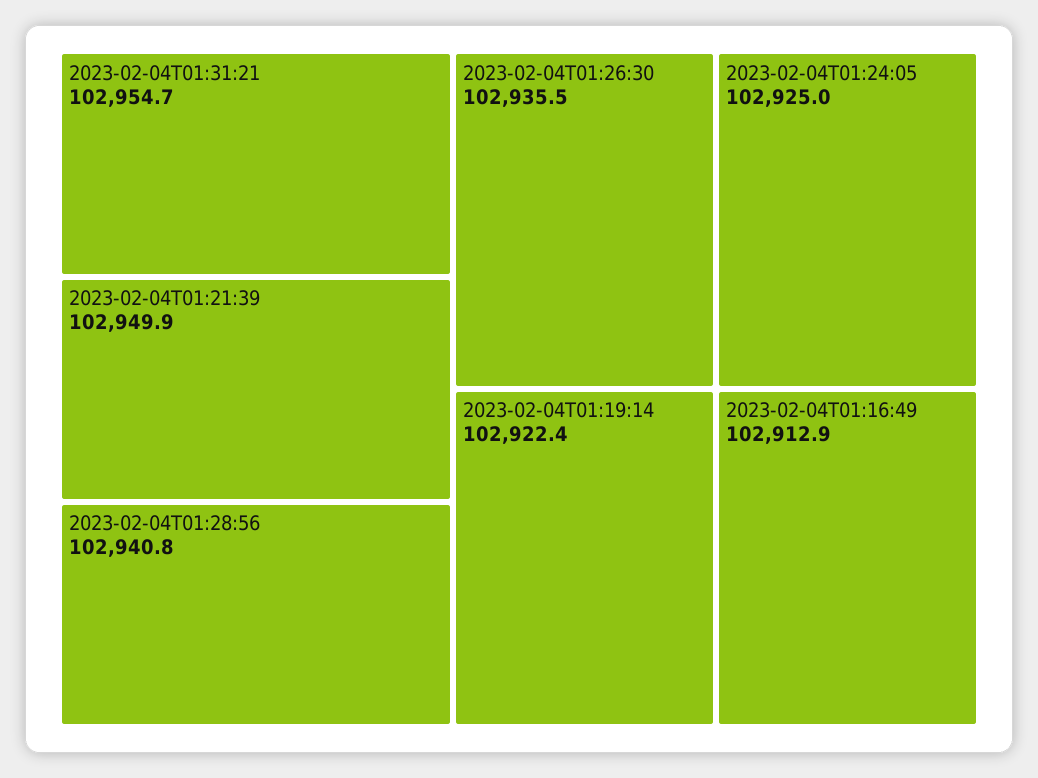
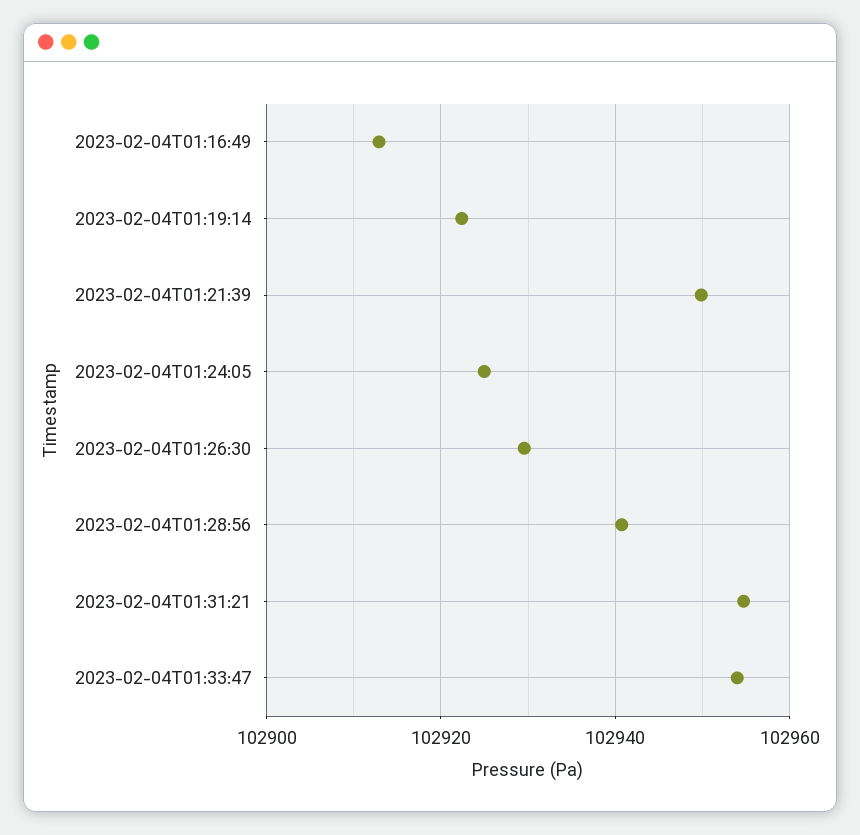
2023-02-04T01:26:30: 102935.5 -> 102930
2023-02-04T01:33:47: none -> 102954

